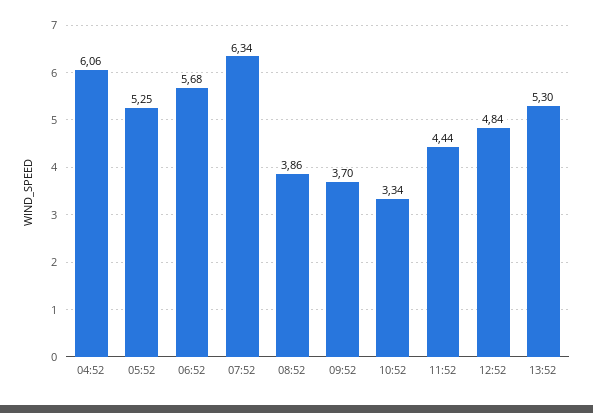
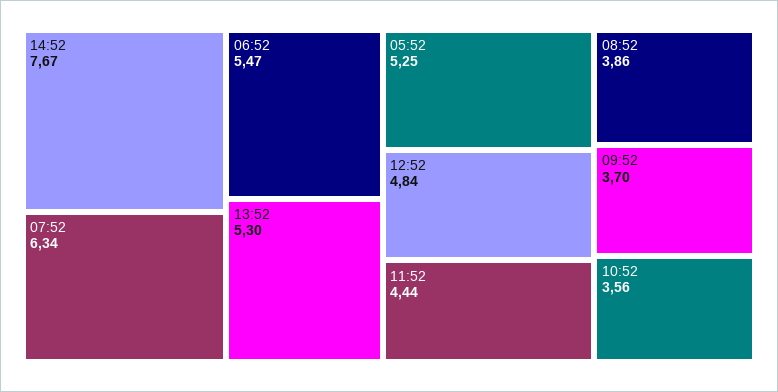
04:52: 6.06 -> none
06:52: 5.68 -> 5.47
10:52: 3.34 -> 3.56
14:52: none -> 7.67

